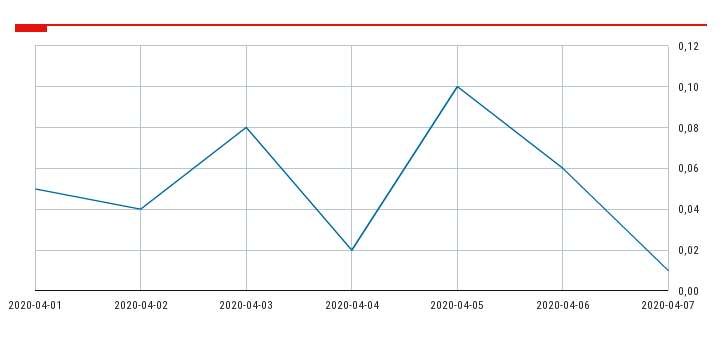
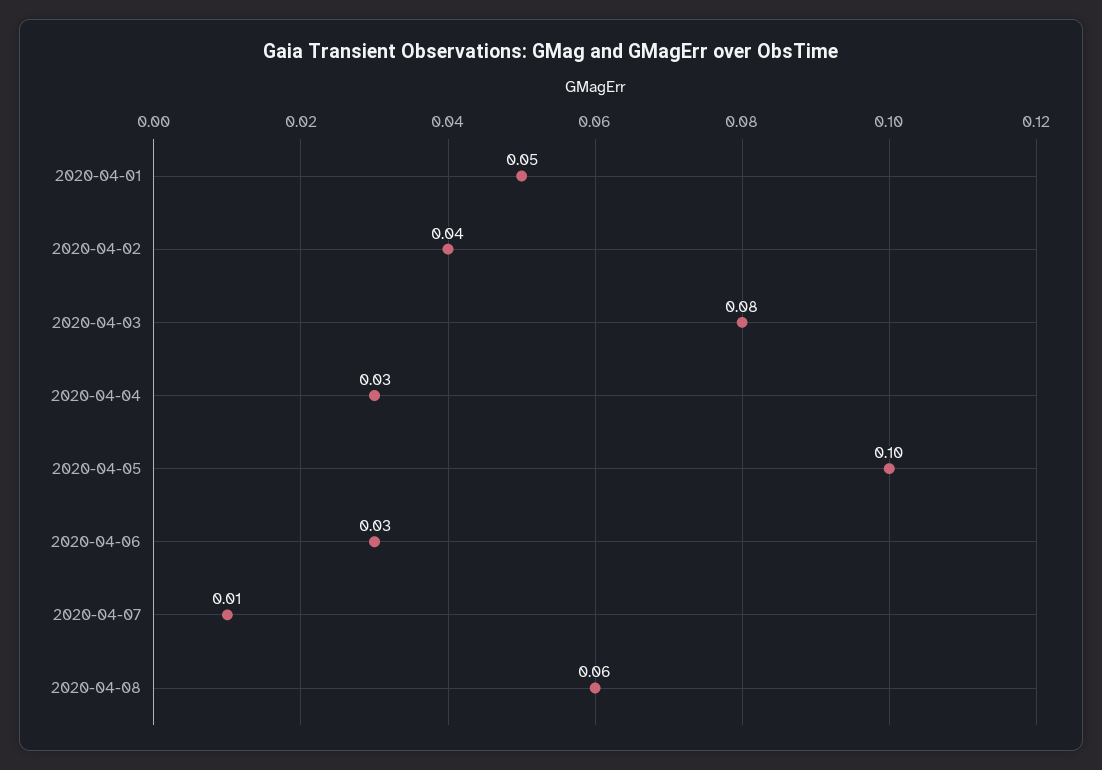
2020-04-04: 0.02 -> 0.03
2020-04-06: 0.06 -> 0.03
2020-04-08: none -> 0.06

